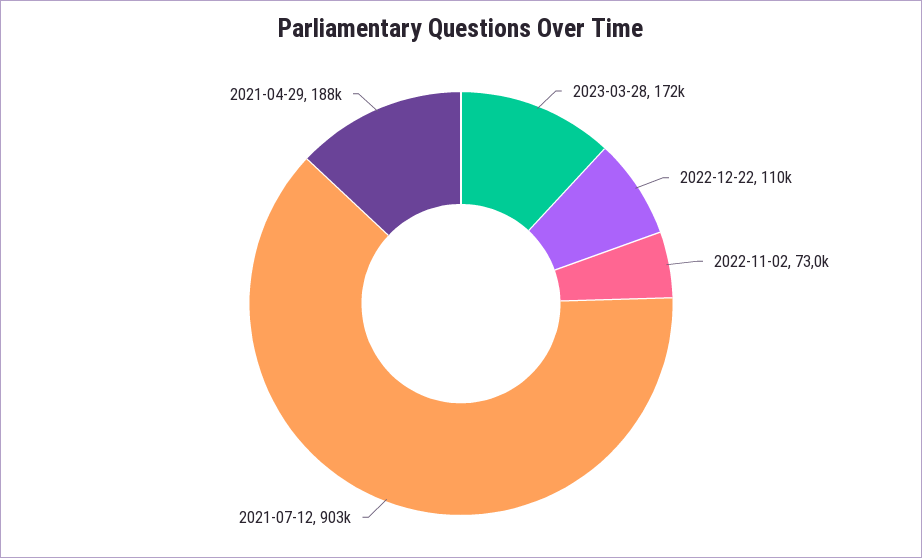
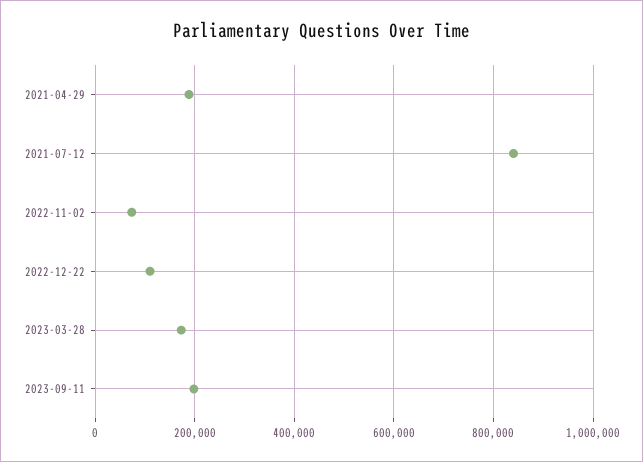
2021-07-12: 903000 -> 840000
2023-09-11: none -> 200000

